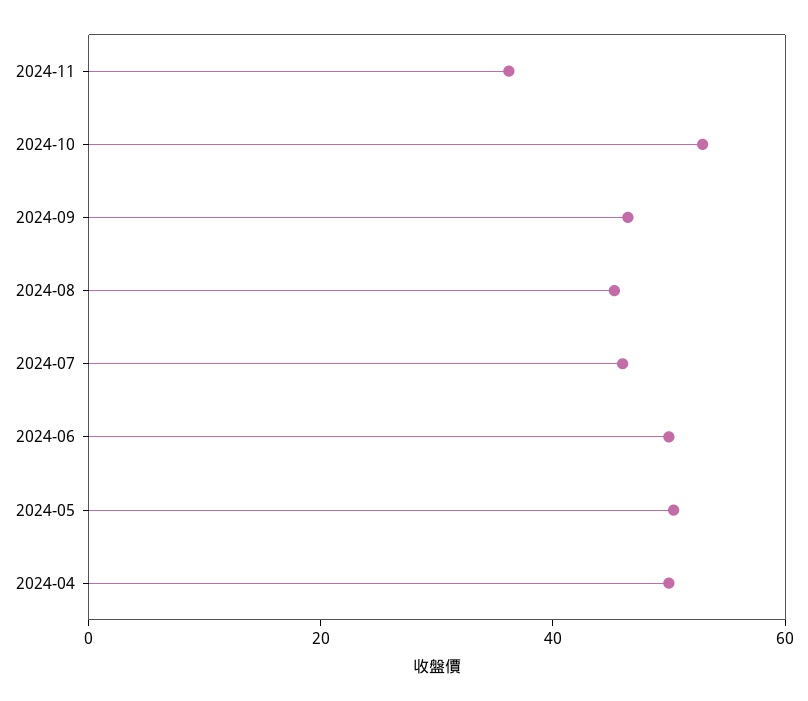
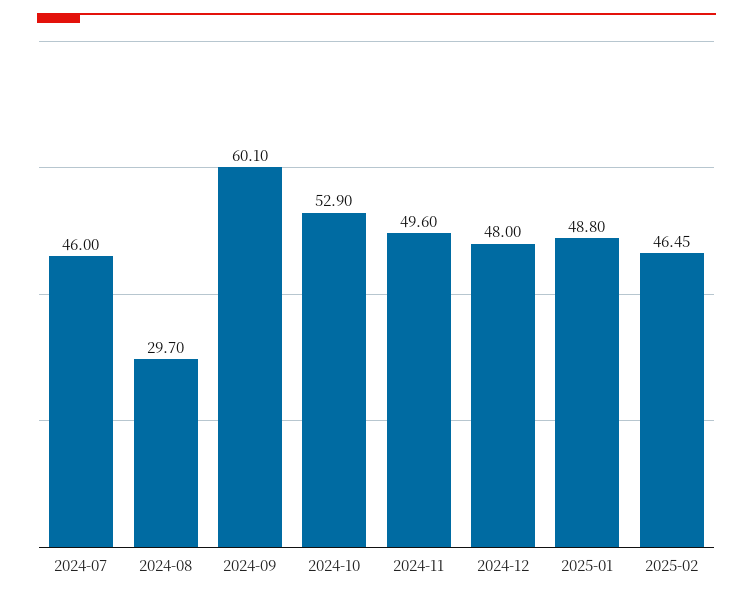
2024-11: 35 -> 49.6
2024-09: 45 -> 60.1
2024-08: 45 -> 29.7
2024-06: 50 -> none
2024-05: 50 -> none
2024-04: 50 -> none
2024-12: none -> 48
2025-01: none -> 48.8
2025-02: none -> 46.45

